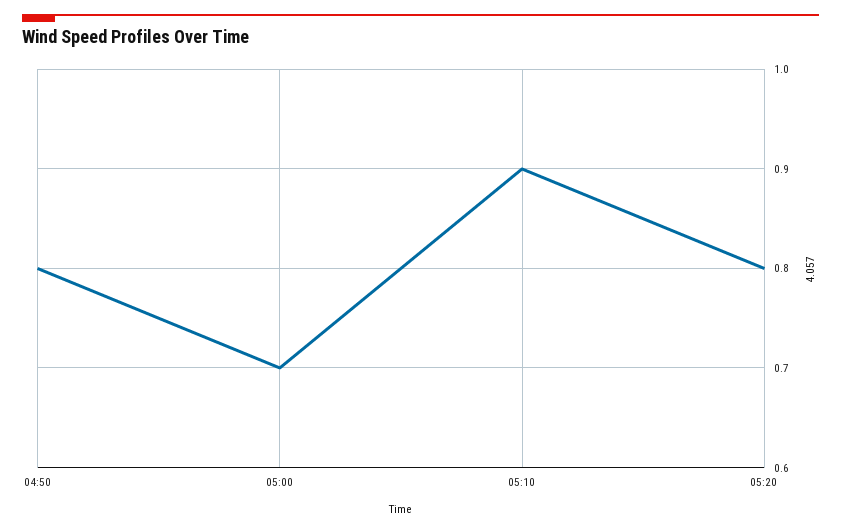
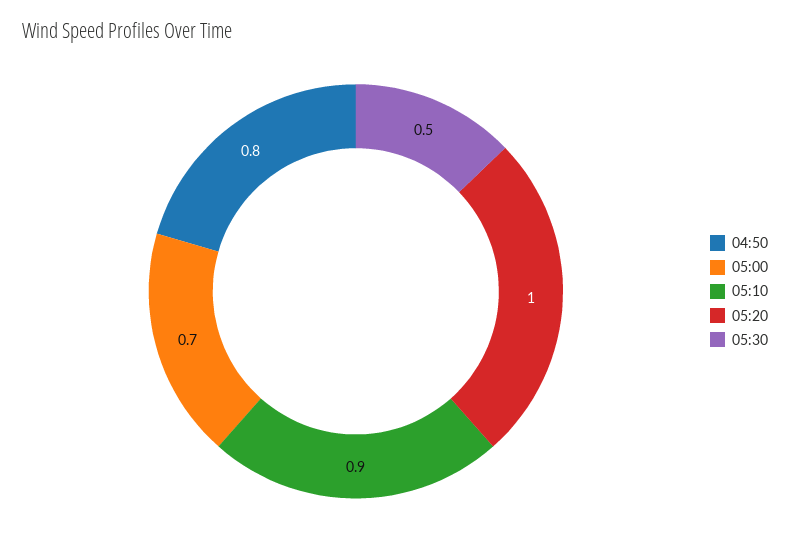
05:20: 0.8 -> 1
05:30: none -> 0.5

